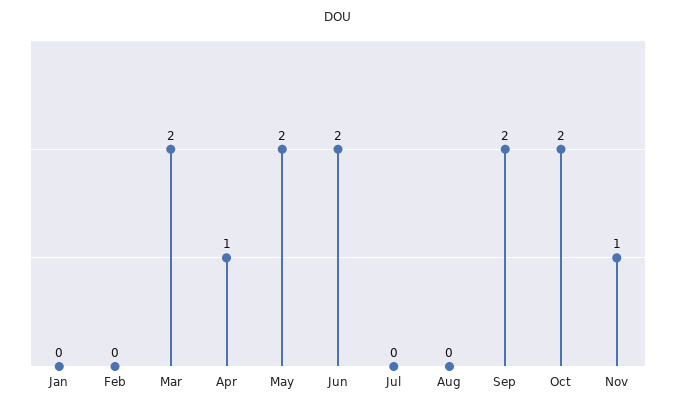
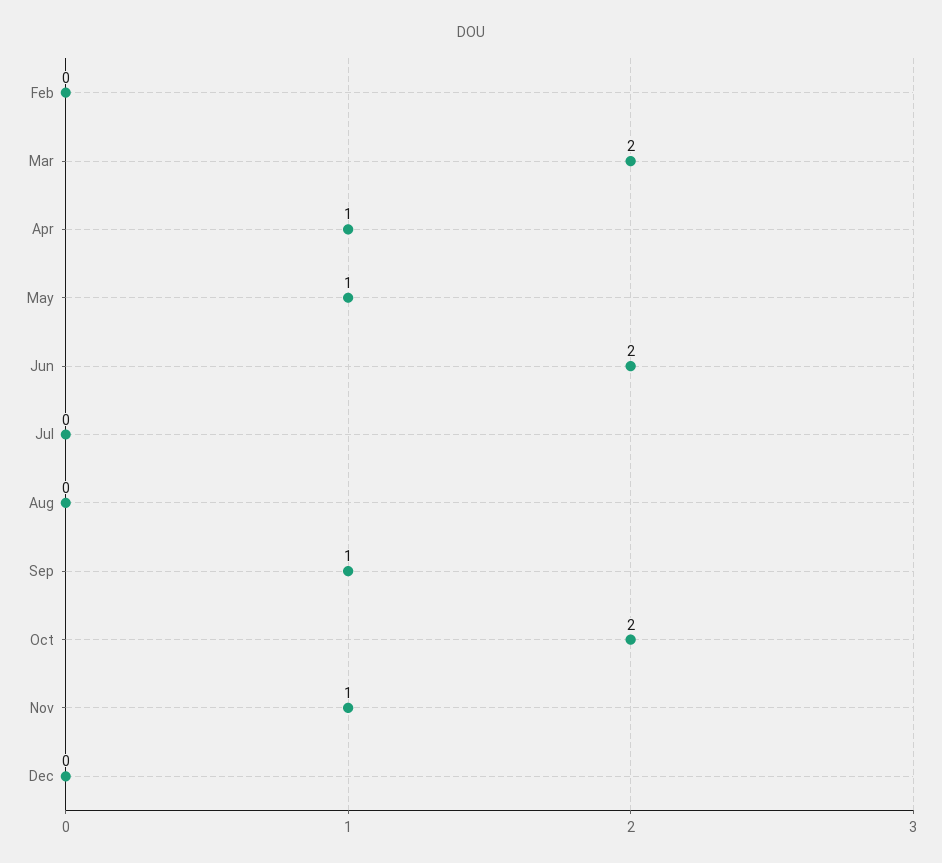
Jan: 0 -> none
May: 2 -> 1
Sep: 2 -> 1
Dec: none -> 0

